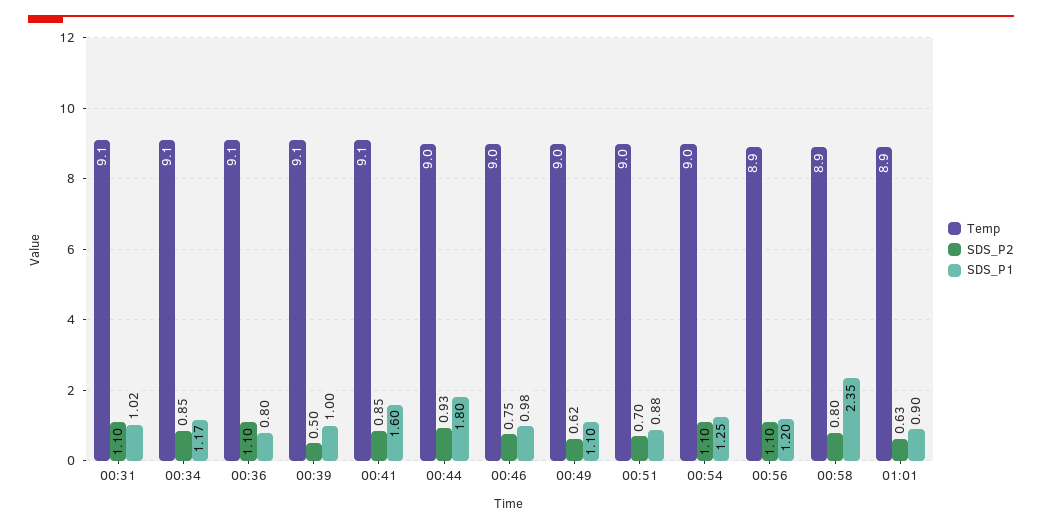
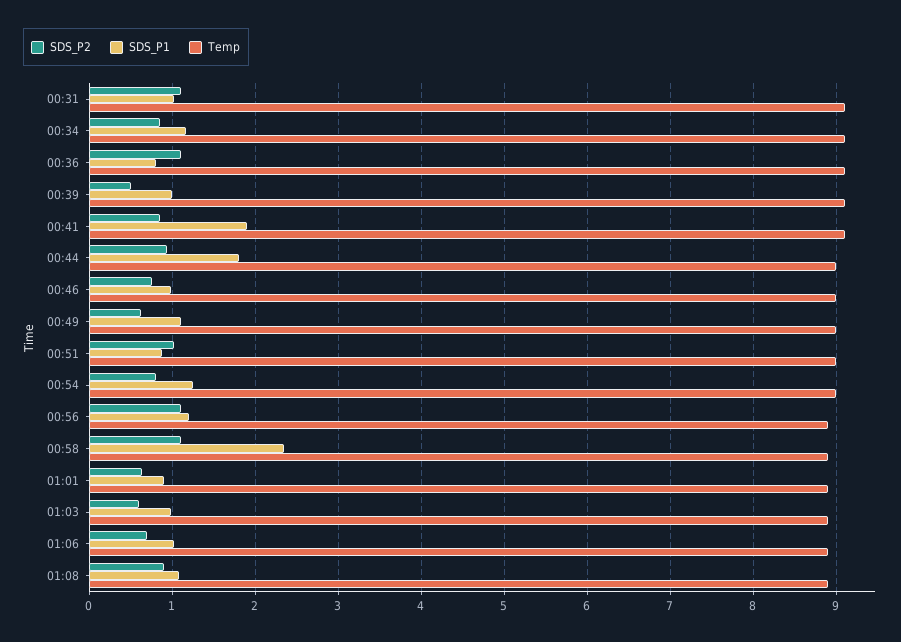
SDS_P1, 00:41: 1.6 -> 1.9
SDS_P2, 00:51: 0.7 -> 1
SDS_P2, 00:54: 1.1 -> 0.8
SDS_P2, 00:58: 0.8 -> 1.1
SDS_P2, 01:03: none -> 0.6
SDS_P1, 01:03: none -> 1
Temp, 01:03: none -> 8.9
SDS_P2, 01:06: none -> 0.7
SDS_P1, 01:06: none -> 1
Temp, 01:06: none -> 8.9
SDS_P2, 01:08: none -> 0.9
SDS_P1, 01:08: none -> 1.1
Temp, 01:08: none -> 8.9

